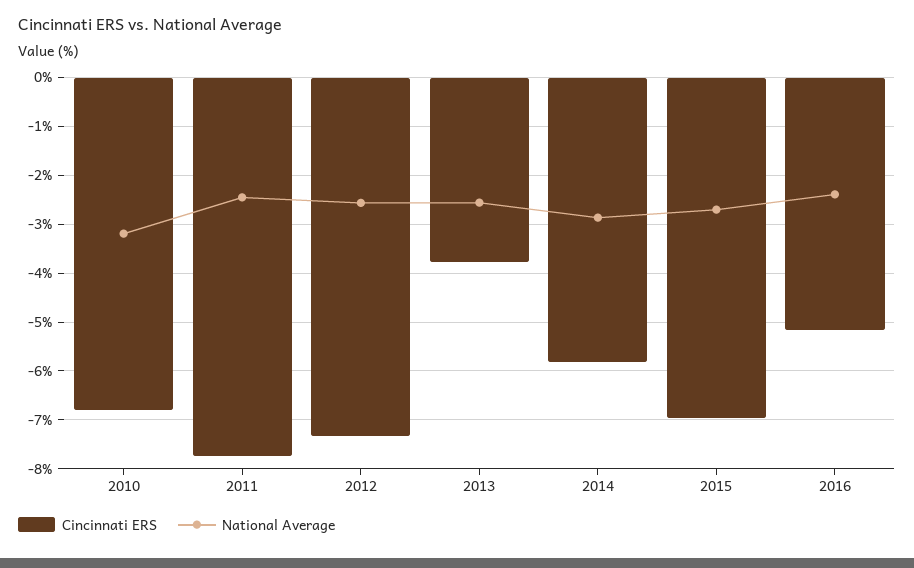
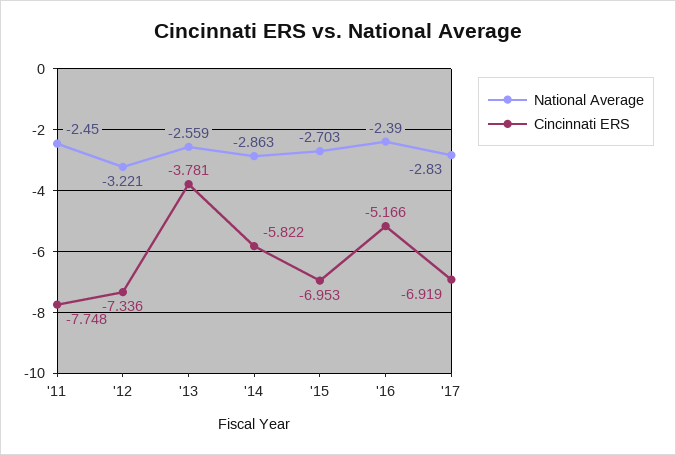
Cincinnati ERS, 2010: -6.8 -> none
National Average, 2010: -3.2 -> none
National Average, 2012: -2.6 -> -3.221
National Average, '17: none -> -2.83
Cincinnati ERS, '17: none -> -6.919

